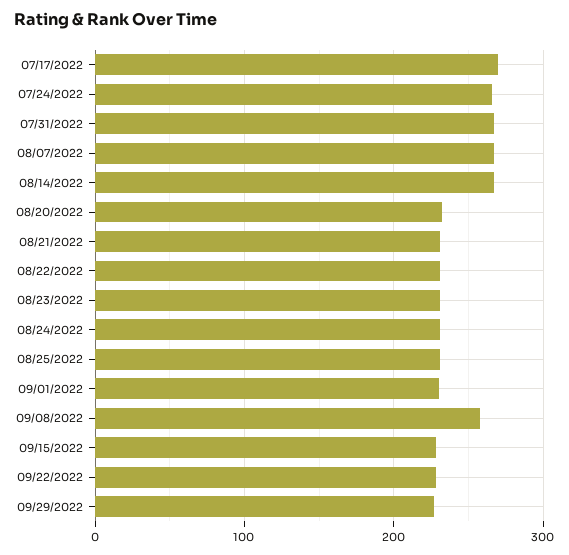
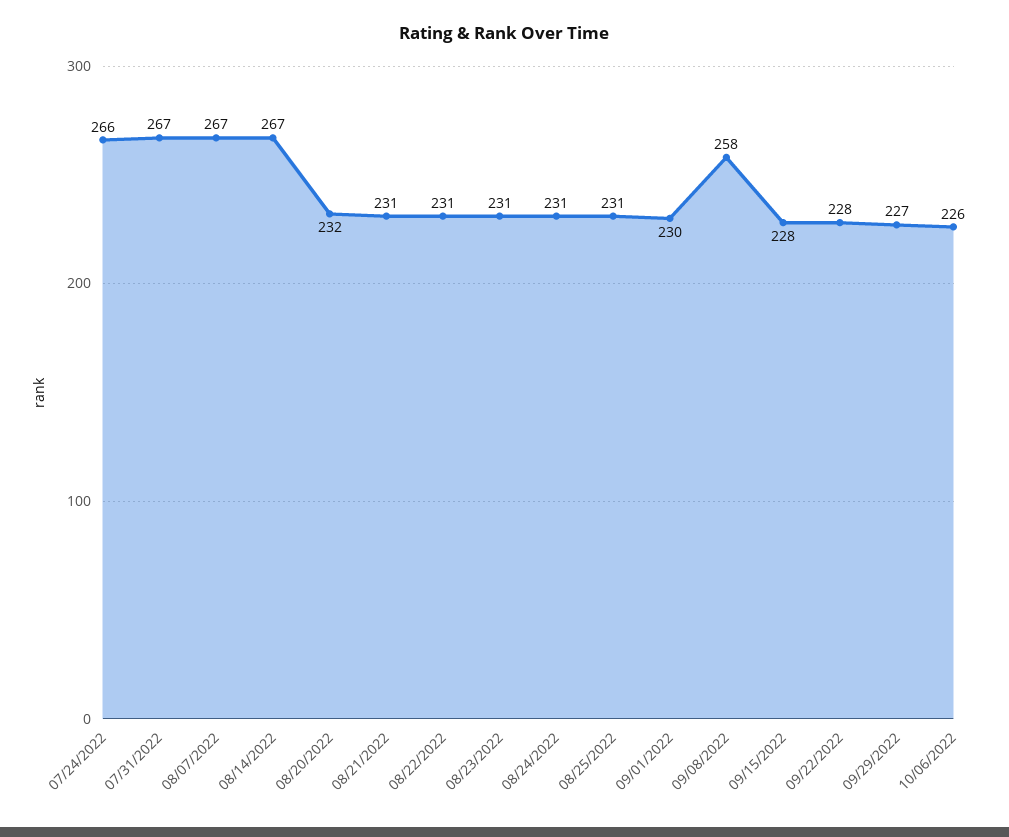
07/17/2022: 270 -> none
10/06/2022: none -> 226

